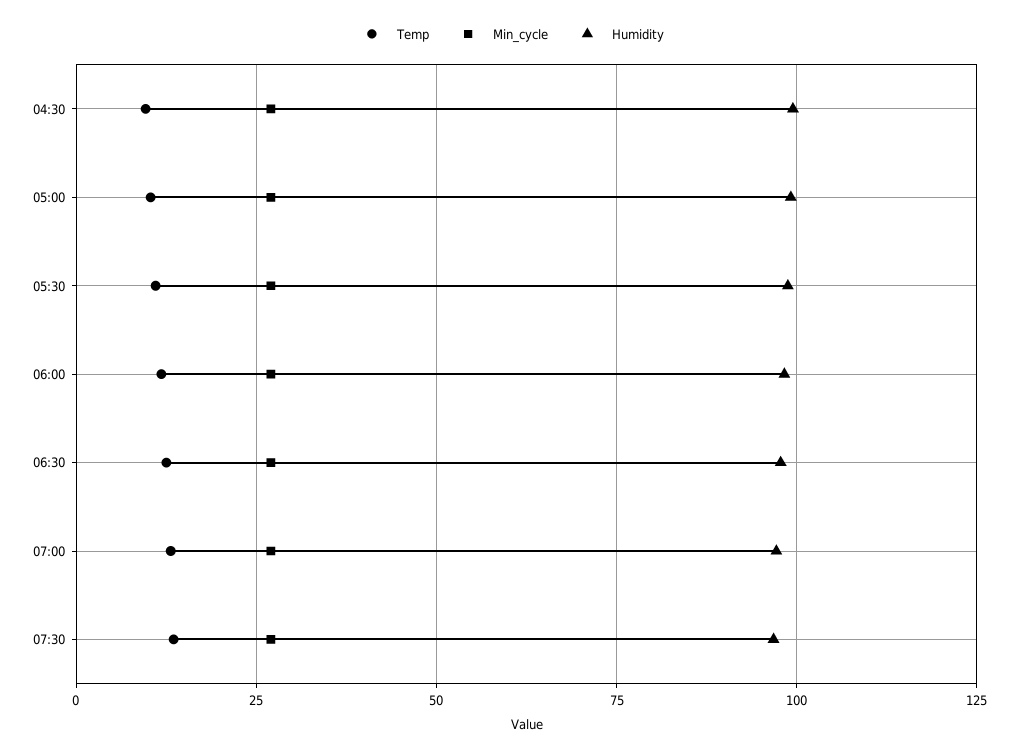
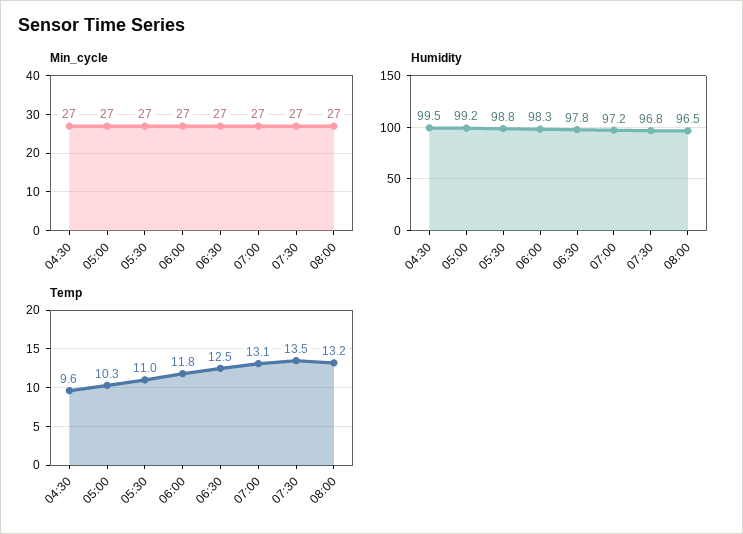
Min_cycle, 08:00: none -> 27
Humidity, 08:00: none -> 96.5
Temp, 08:00: none -> 13.2

